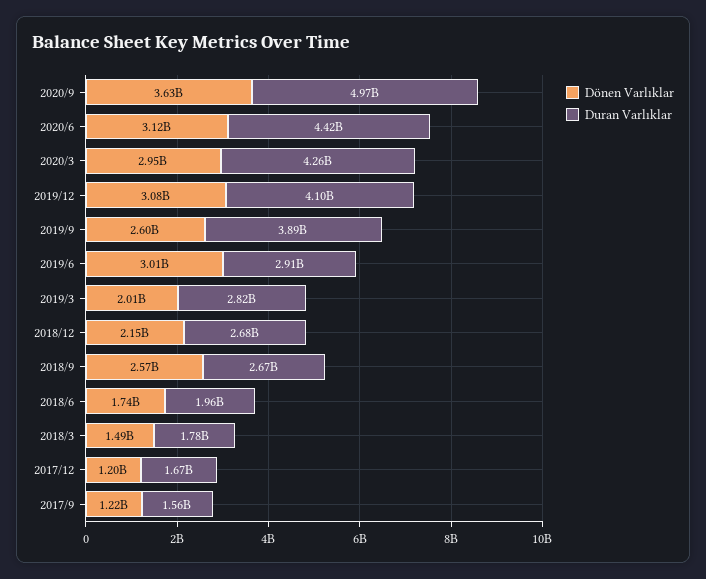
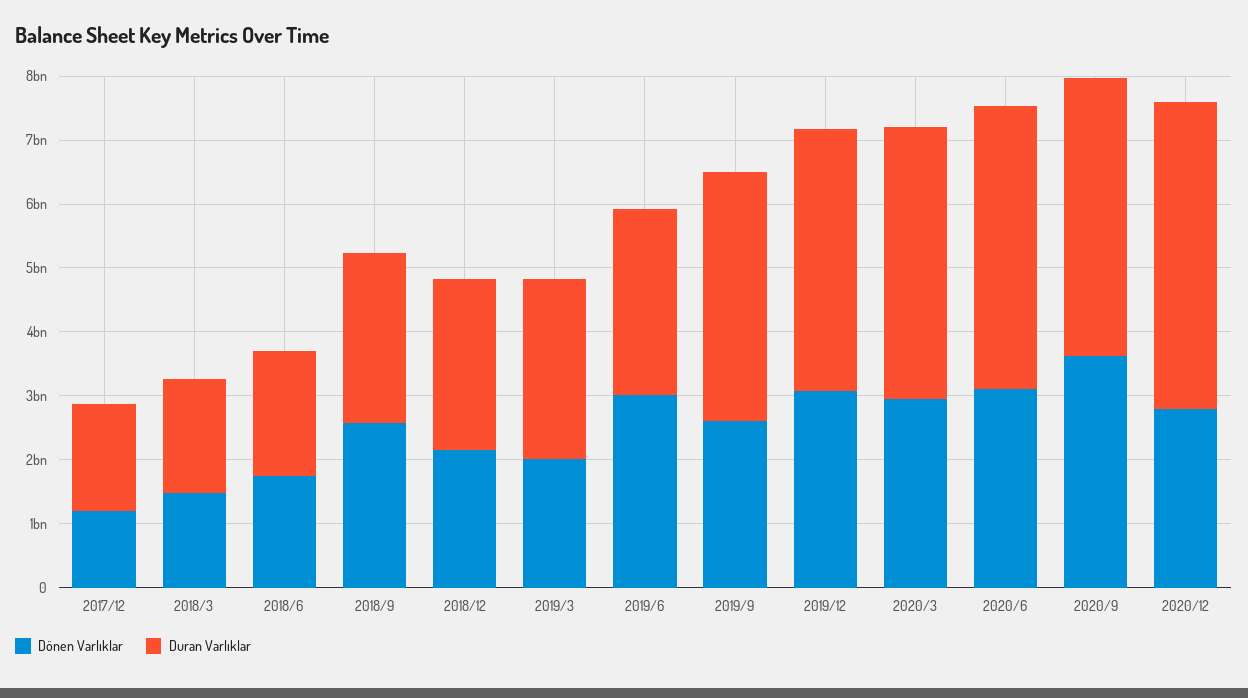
Duran Varlıklar, 2020/9: 4970000000 -> 4400000000
Dönen Varlıklar, 2017/9: 1220000000 -> none
Duran Varlıklar, 2017/9: 1560000000 -> none
Dönen Varlıklar, 2020/12: none -> 2800000000
Duran Varlıklar, 2020/12: none -> 4800000000

